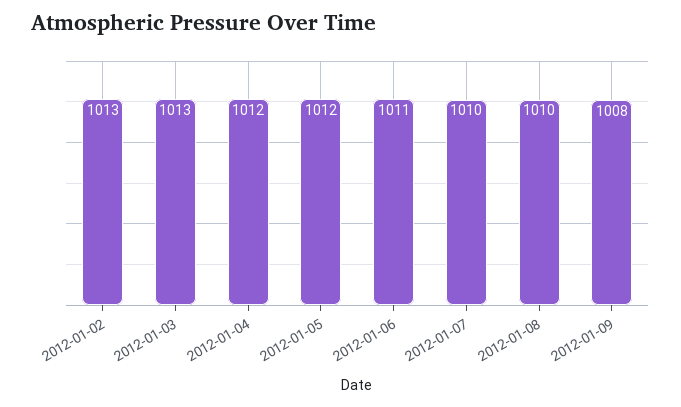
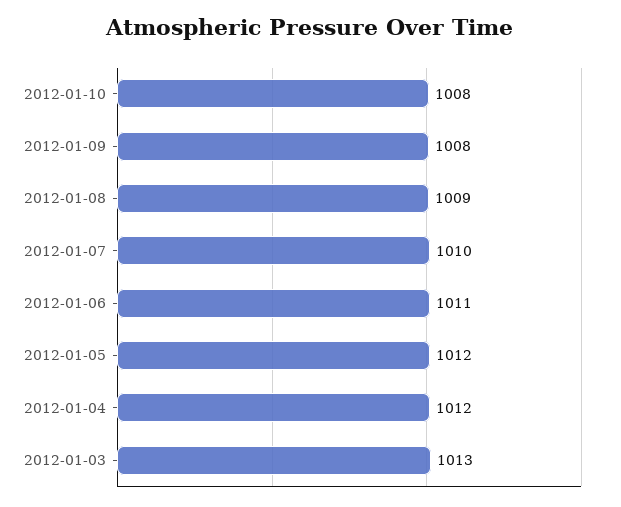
2012-01-02: 1013 -> none
2012-01-08: 1010 -> 1009
2012-01-10: none -> 1008

